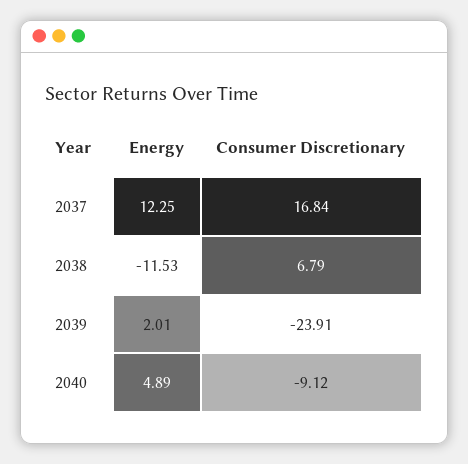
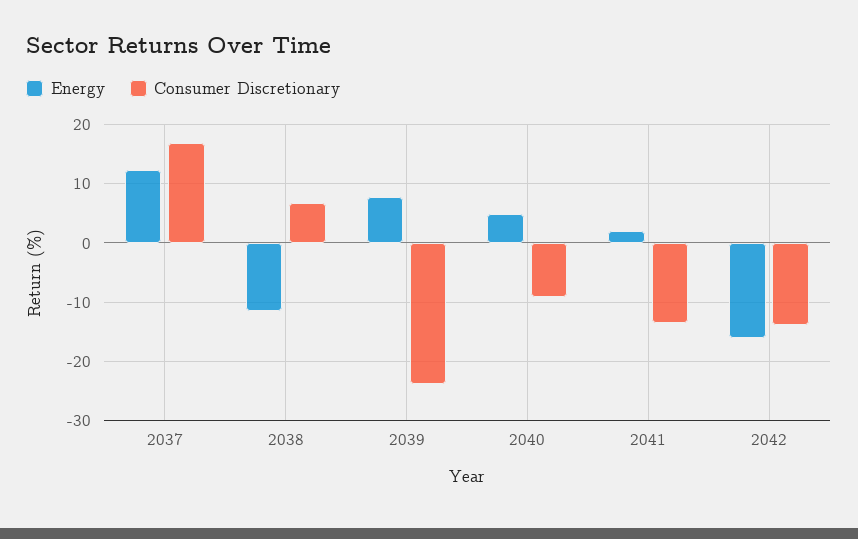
Energy, 2039: 2.01 -> 8
Energy, 2041: none -> 2
Consumer Discretionary, 2041: none -> -14
Energy, 2042: none -> -16
Consumer Discretionary, 2042: none -> -14

